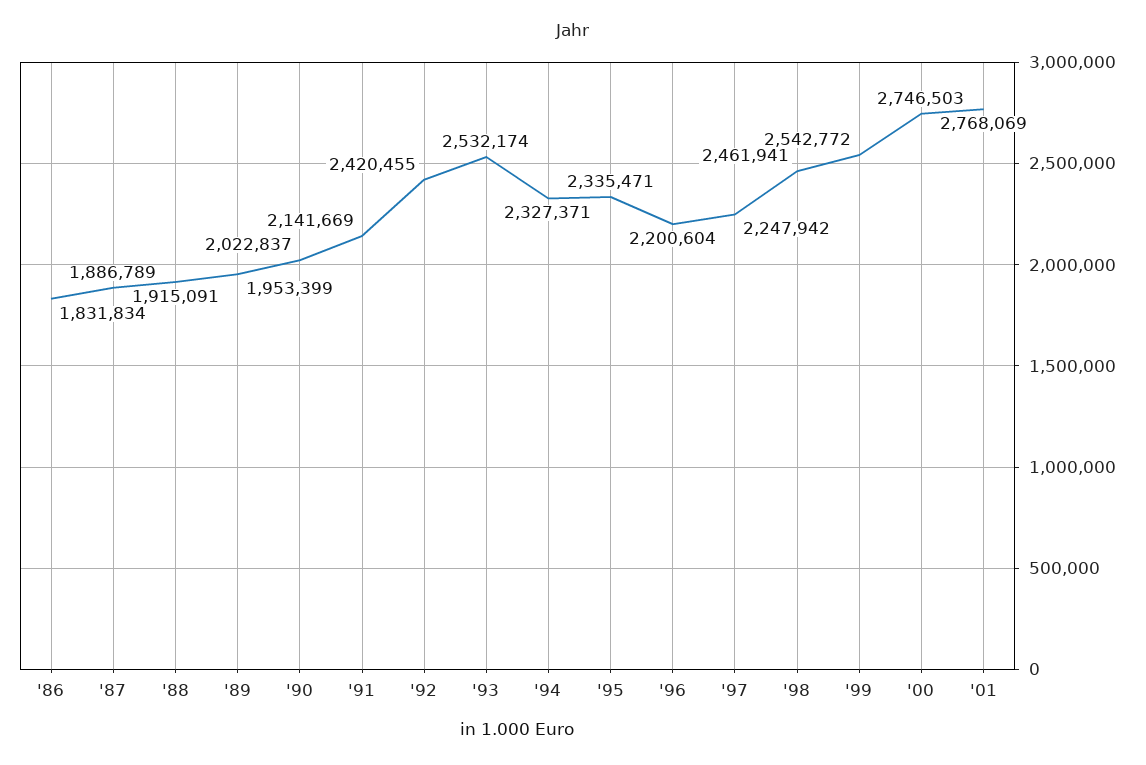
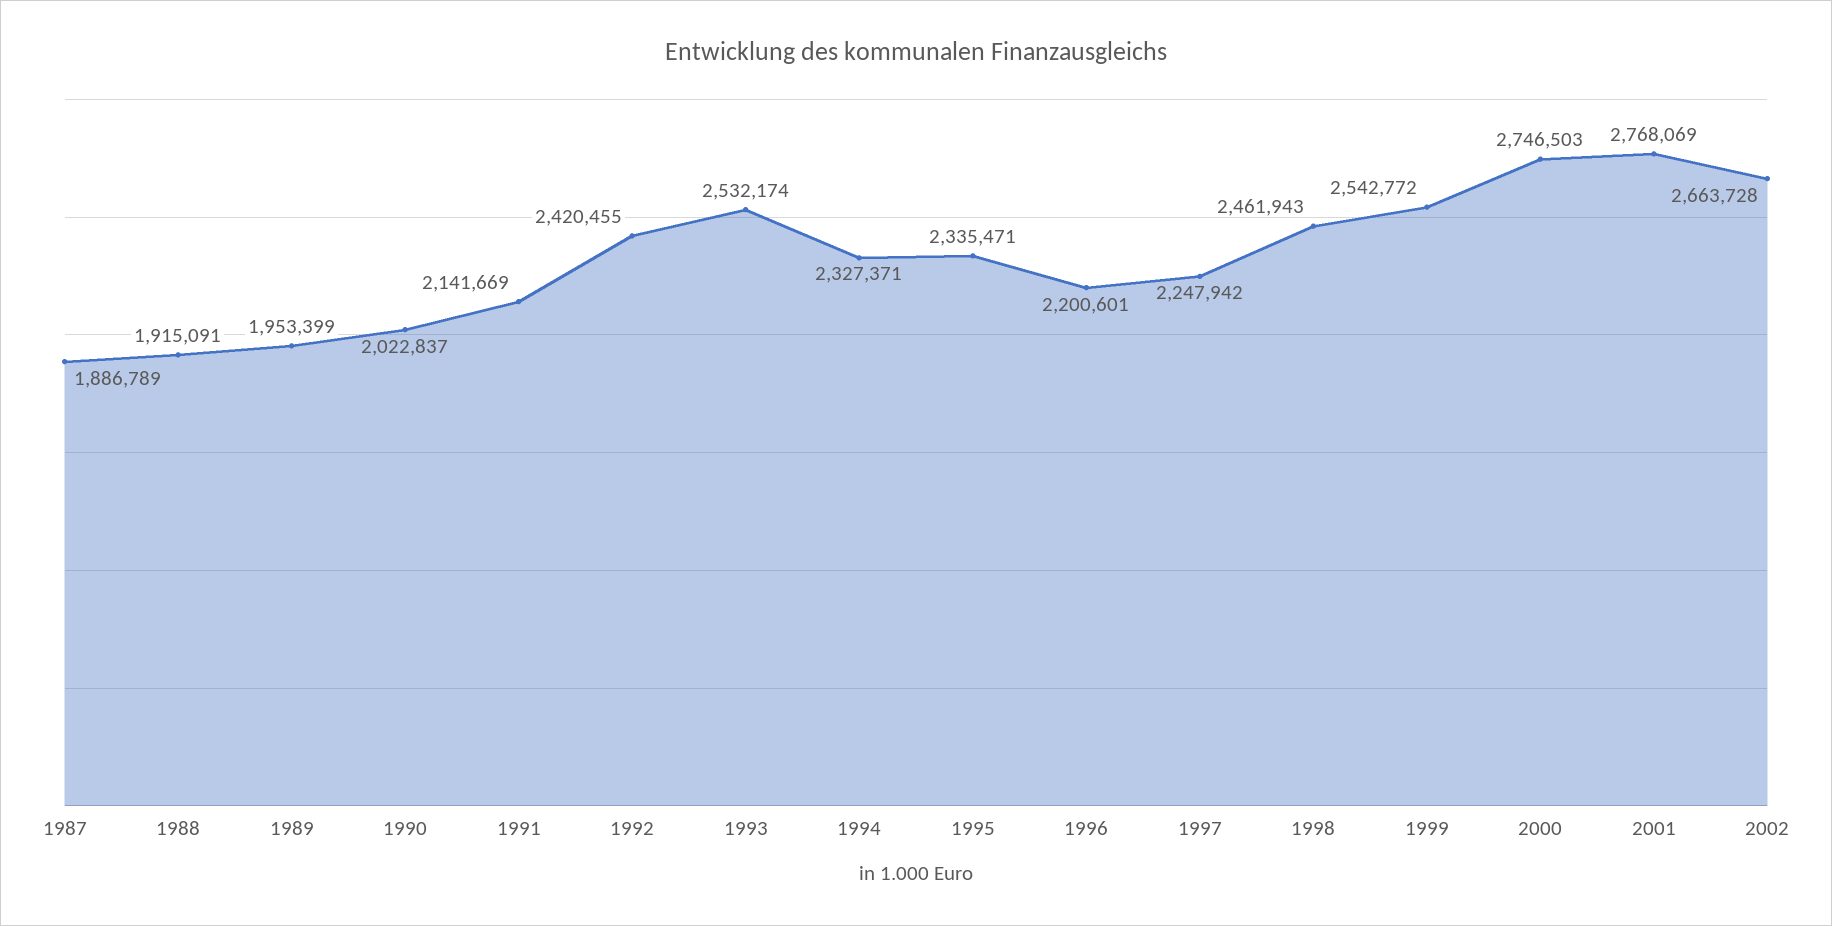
'86: 1831834 -> none
'96: 2200604 -> 2200601
'98: 2461941 -> 2461943
2002: none -> 2663728

